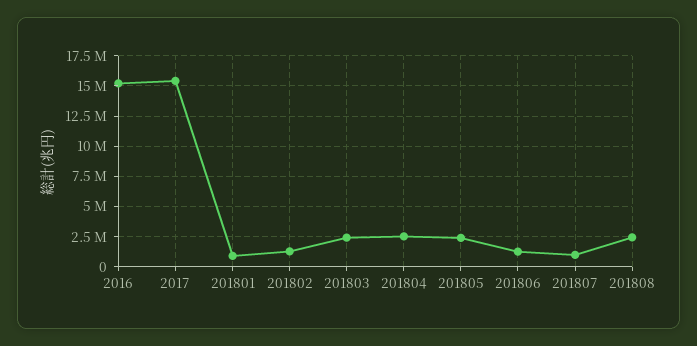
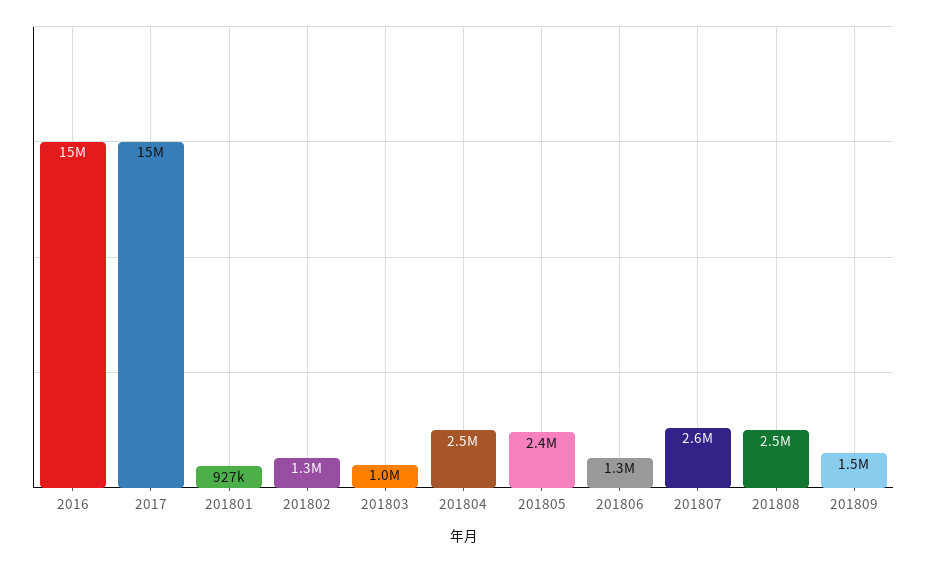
201803: 2500000 -> 1000000
201807: 1000000 -> 2600000
201809: none -> 1500000

